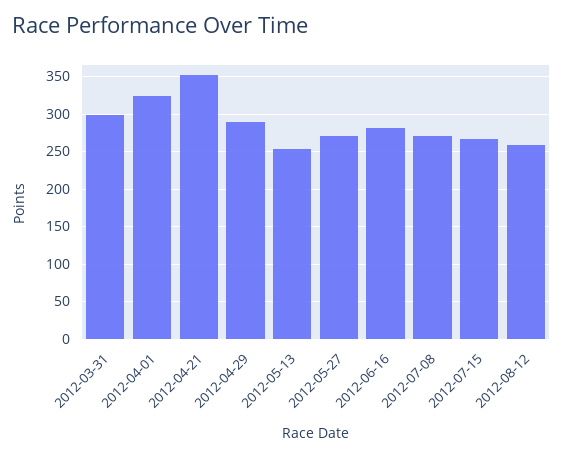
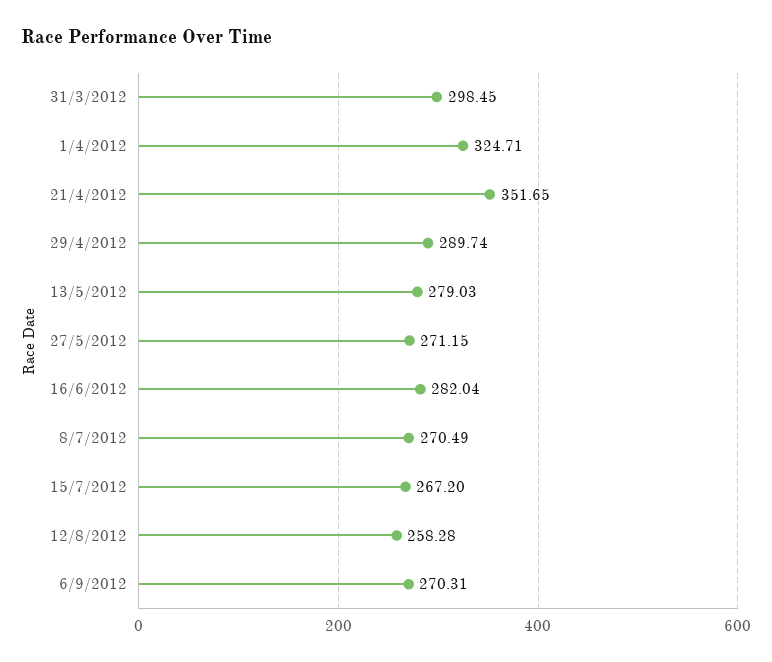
2012-05-13: 250 -> 279.03
6/9/2012: none -> 270.31

